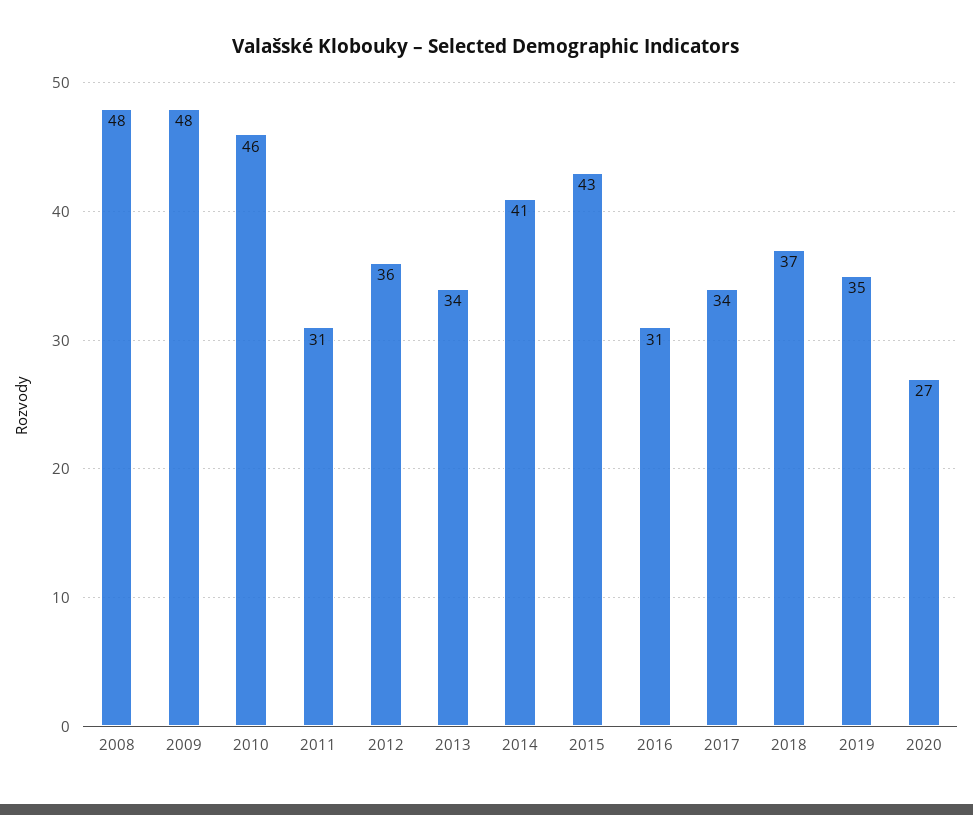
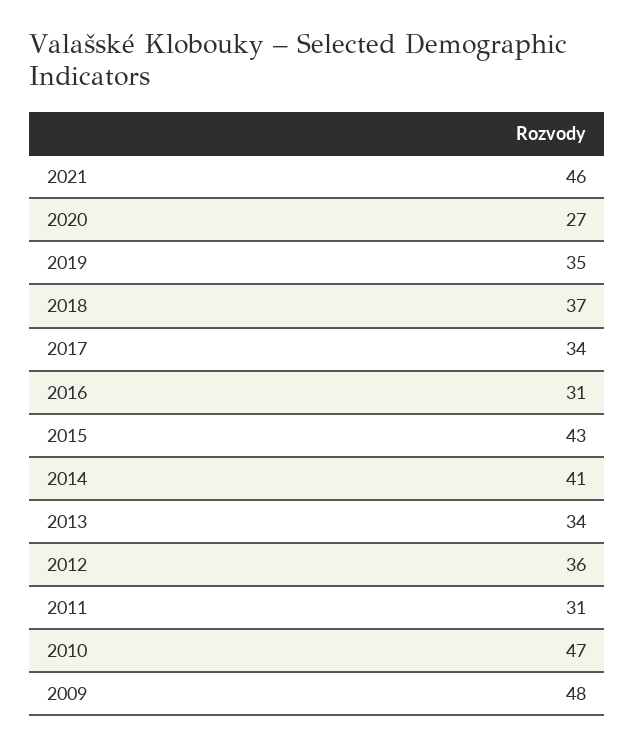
2008: 48 -> none
2010: 46 -> 47
2021: none -> 46

